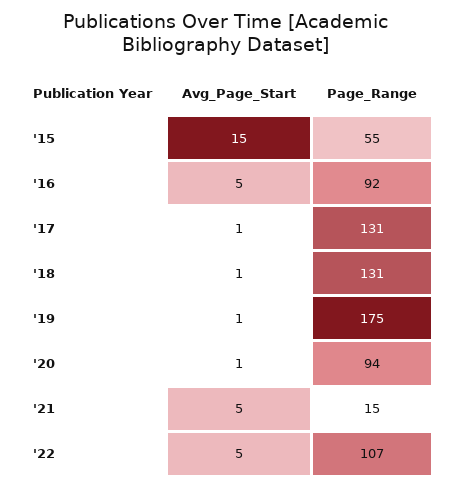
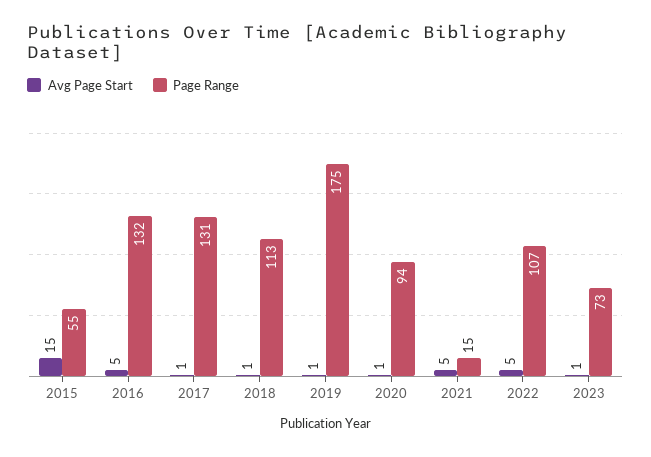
Page_Range, '16: 92 -> 132
Page_Range, '18: 131 -> 113
Avg_Page_Start, 2023: none -> 1
Page_Range, 2023: none -> 73

